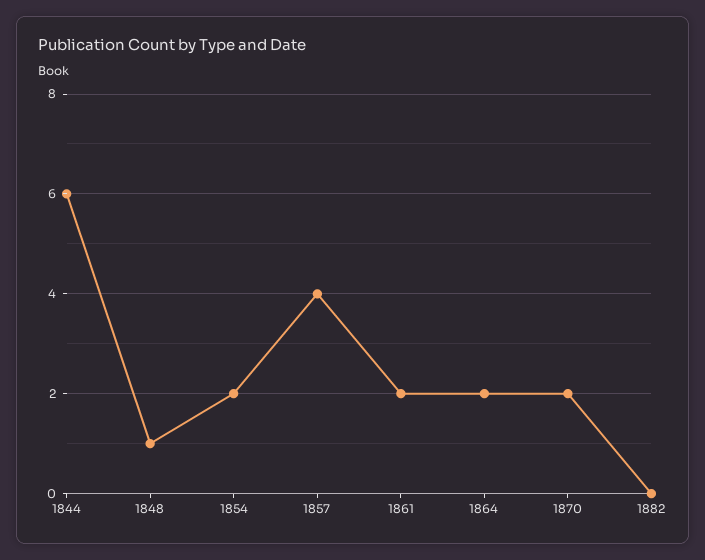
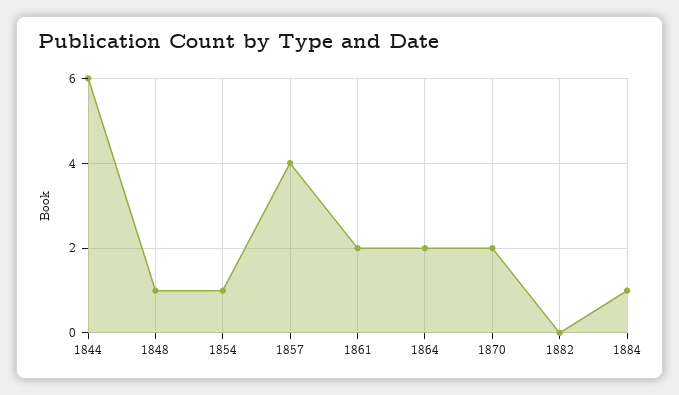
1854: 2 -> 1
1884: none -> 1

